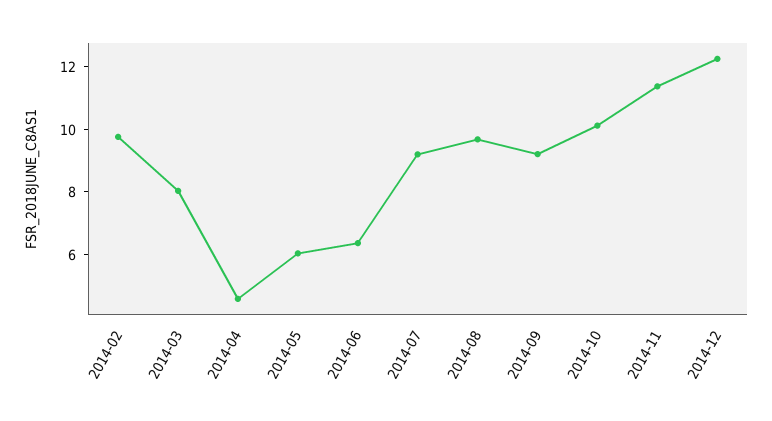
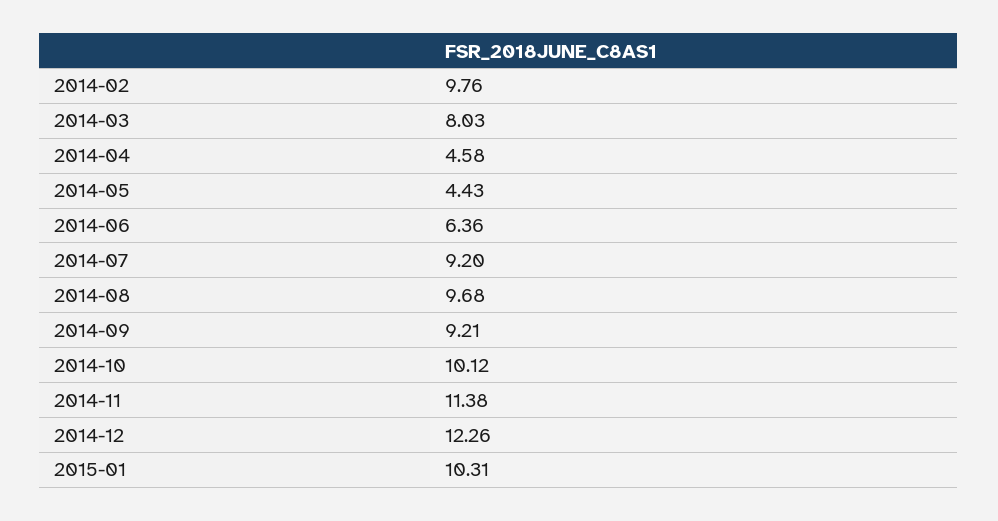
2014-05: 6 -> 4.43
2015-01: none -> 10.31

